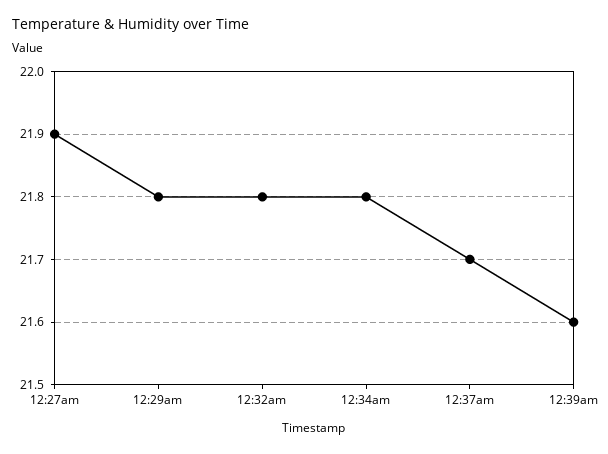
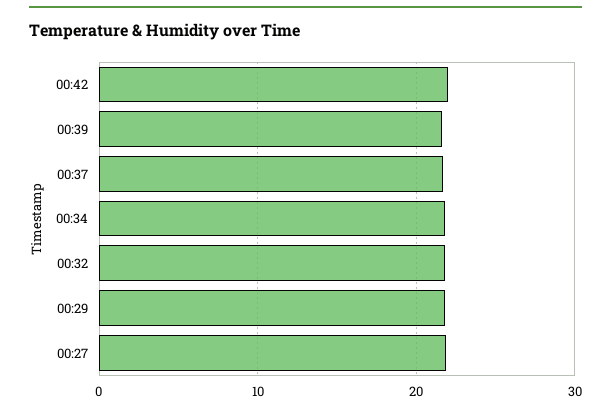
00:42: none -> 22

